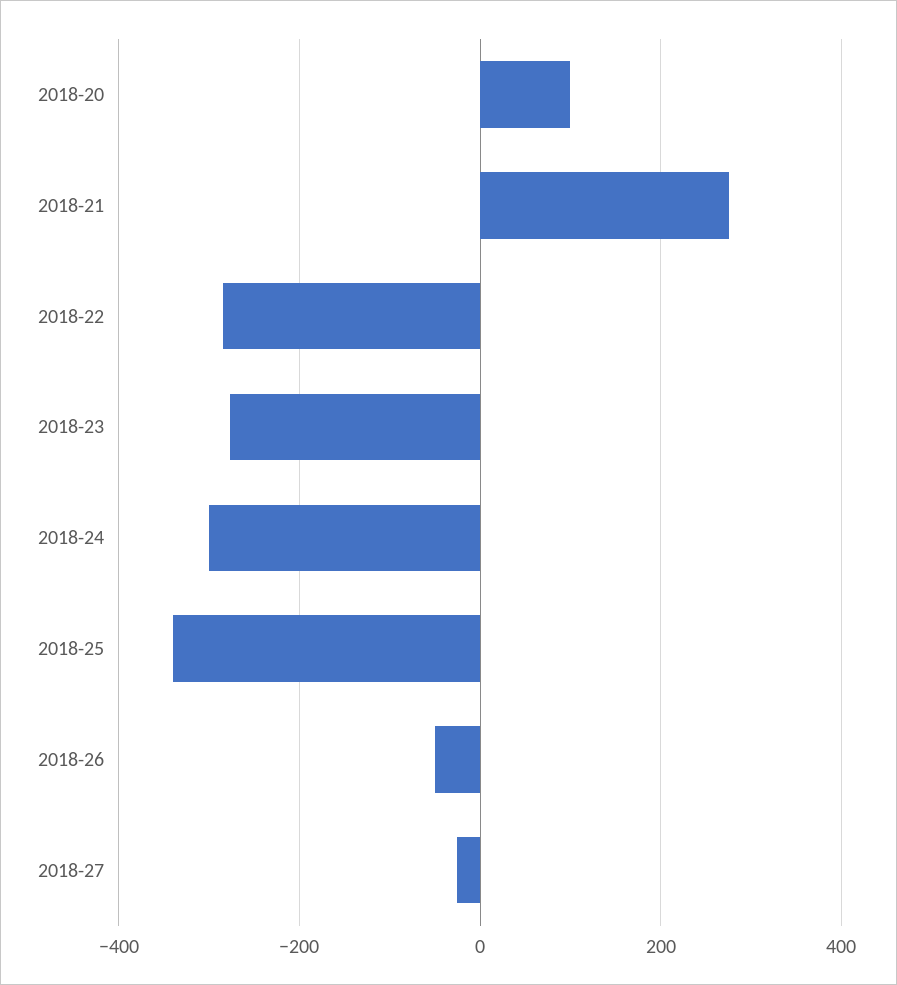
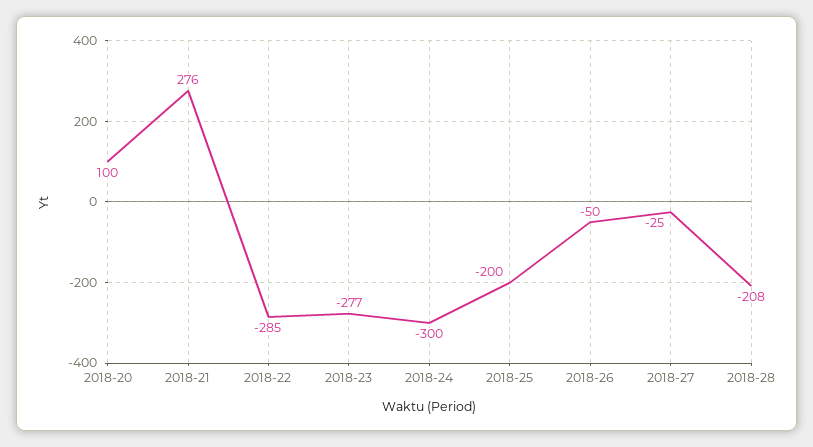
2018-25: -340 -> -200
2018-28: none -> -208

